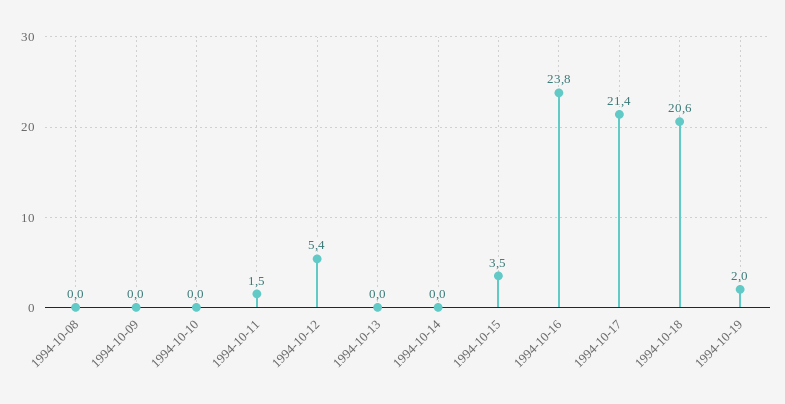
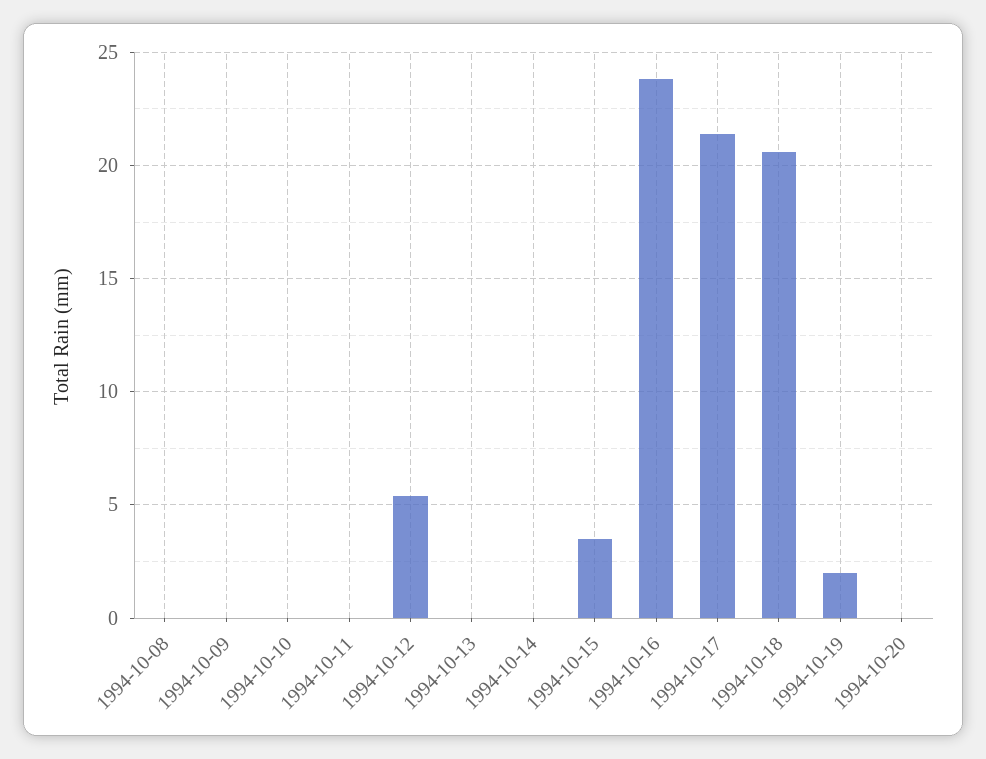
1994-10-11: 1.5 -> 0
1994-10-20: none -> 0

